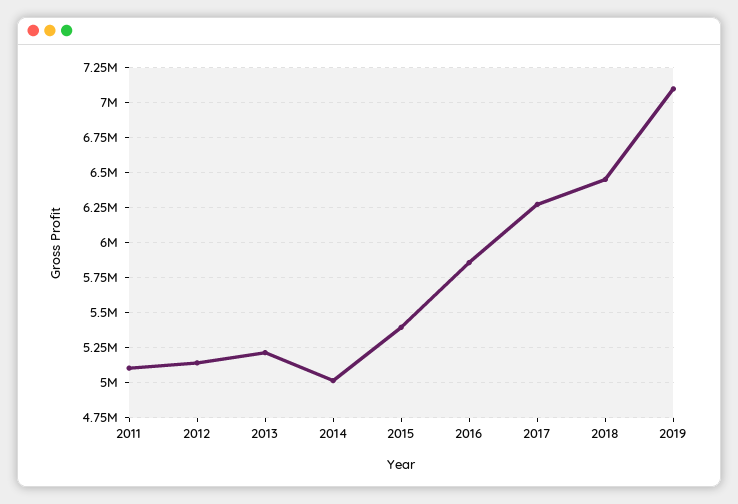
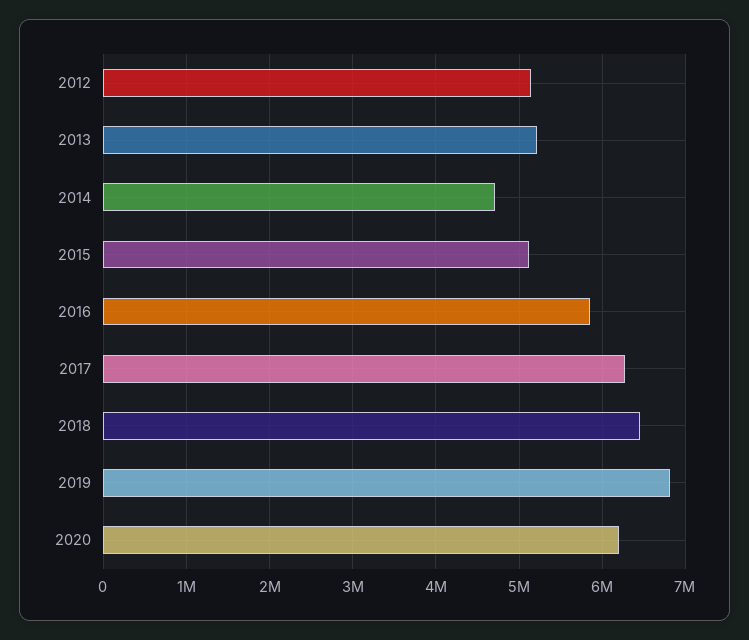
2011: 5100000 -> none
2014: 5000000 -> 4700000
2015: 5400000 -> 5100000
2019: 7100000 -> 6800000
2020: none -> 6200000

